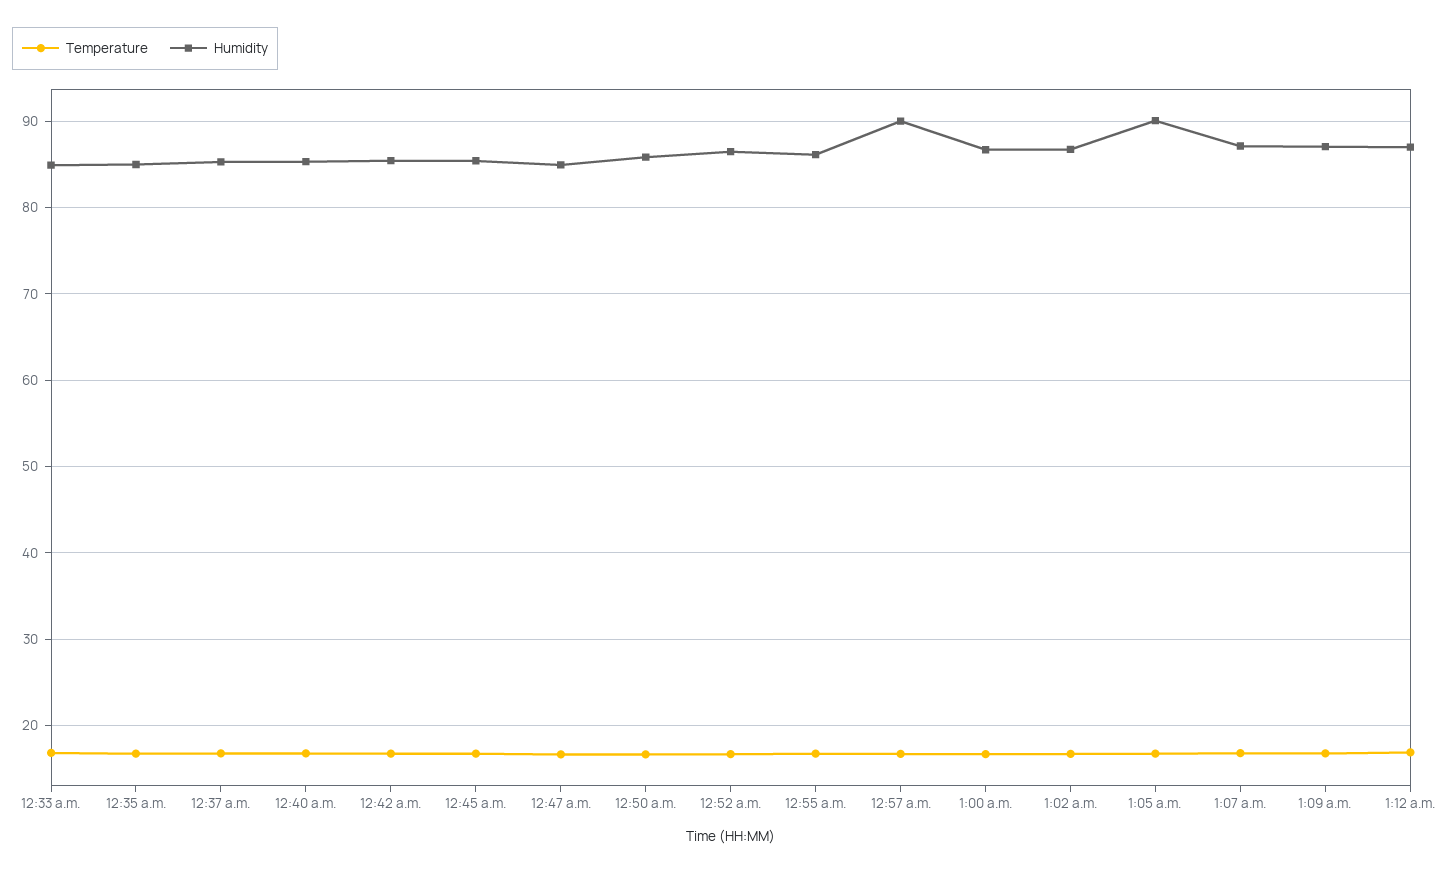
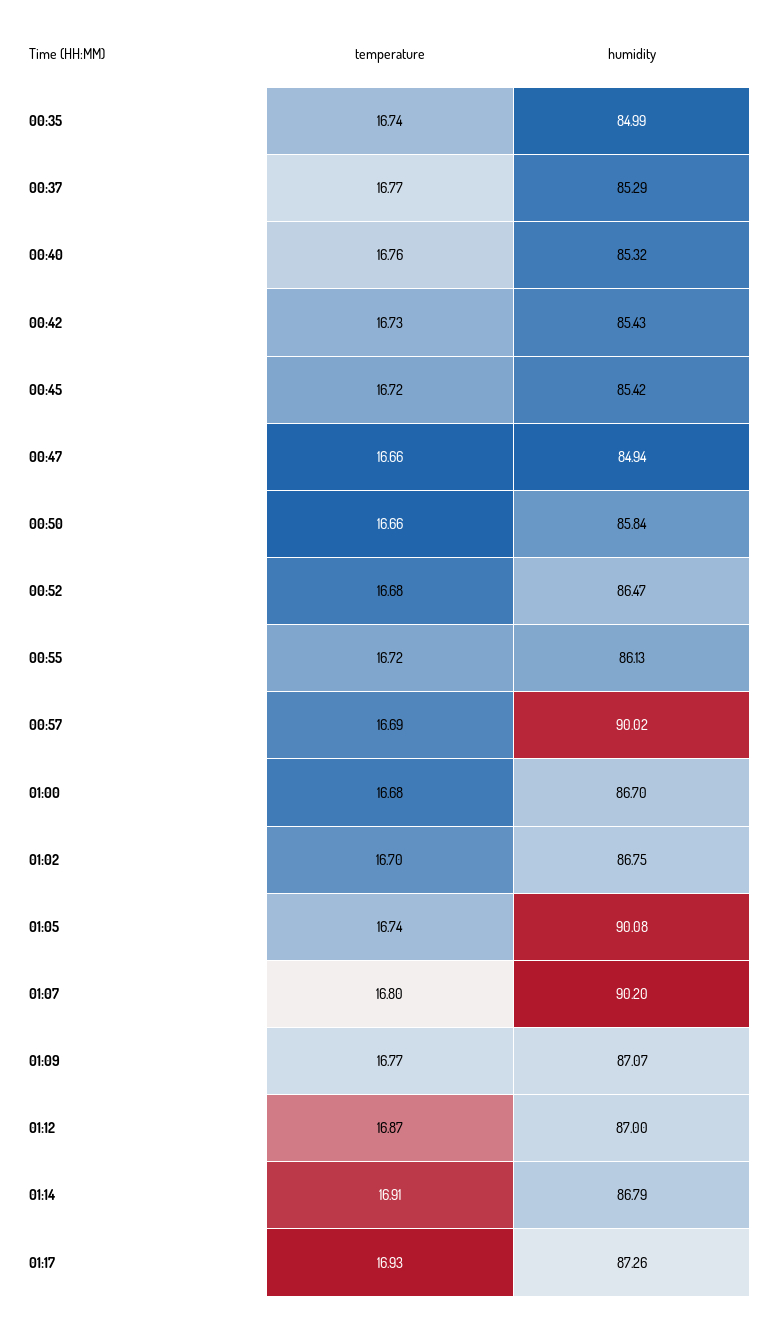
Temperature, 12:33 a.m.: 17 -> none
Humidity, 12:33 a.m.: 85 -> none
Humidity, 1:07 a.m.: 87 -> 90.2
Temperature, 01:14: none -> 16.91
Humidity, 01:14: none -> 86.79
Temperature, 01:17: none -> 16.93
Humidity, 01:17: none -> 87.26

